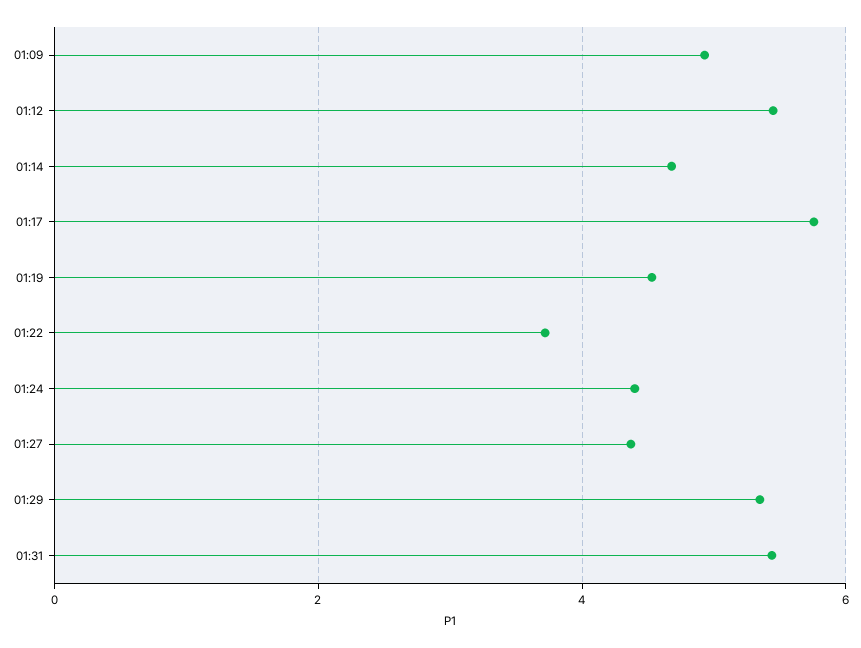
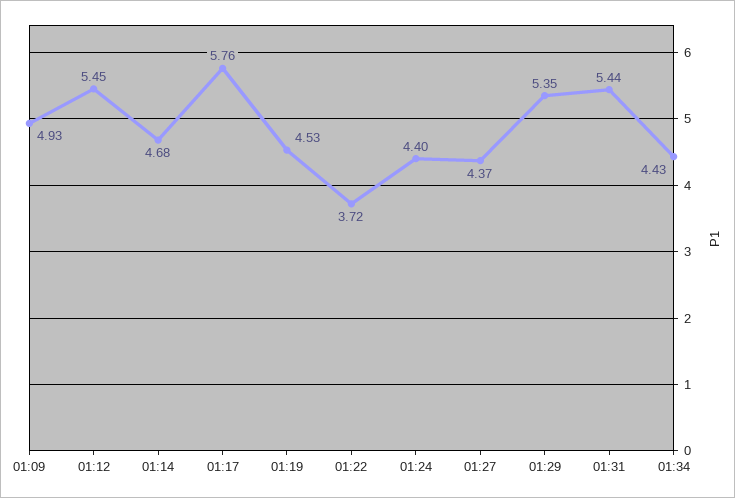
01:34: none -> 4.43

